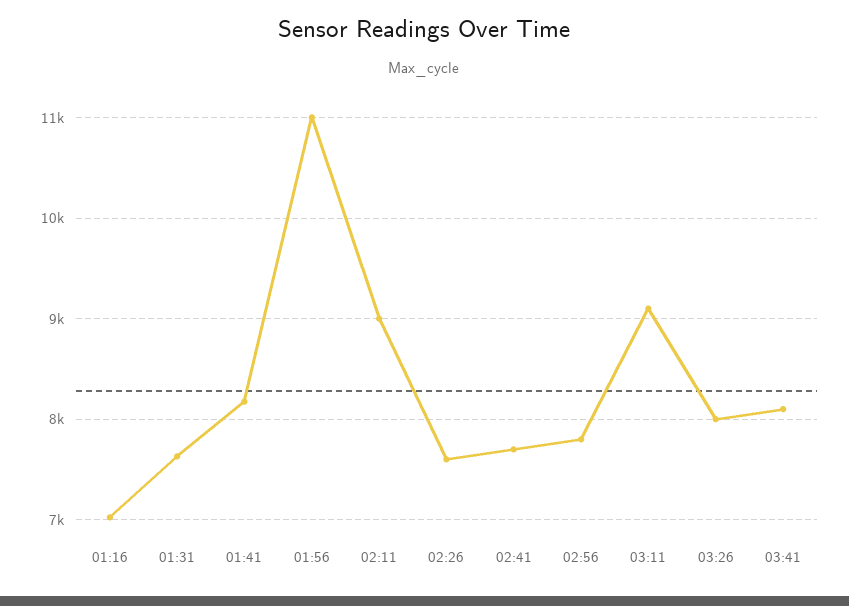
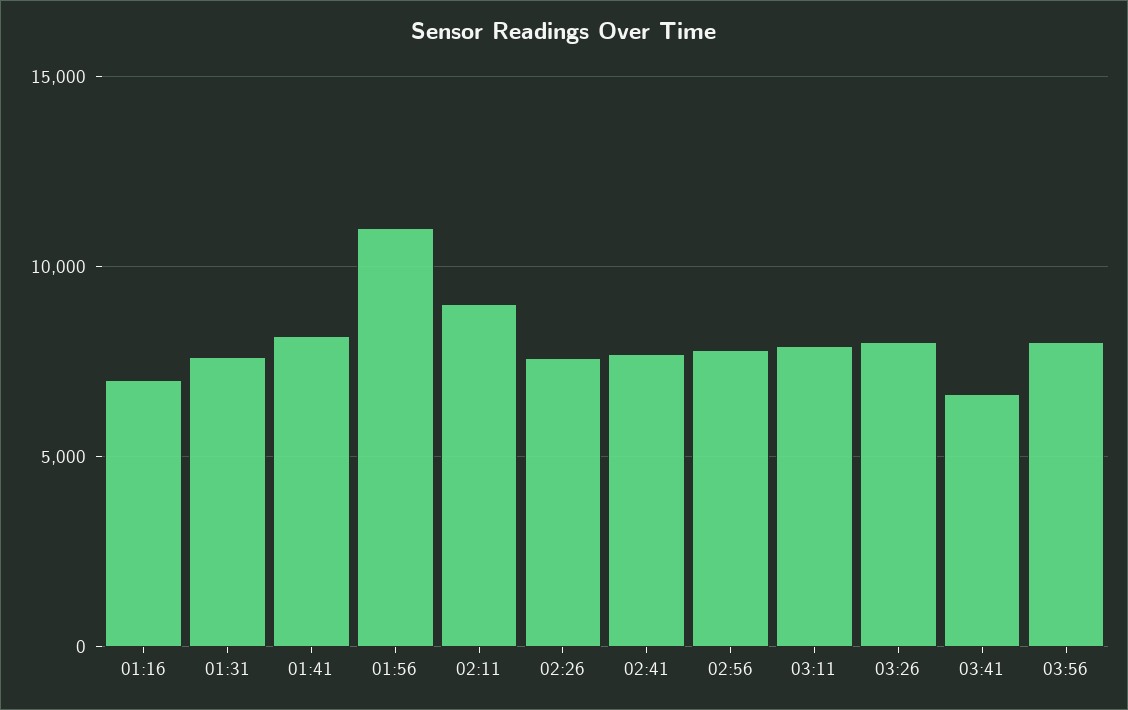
03:11: 9100 -> 8000
03:41: 8100 -> 6500
03:56: none -> 8000

